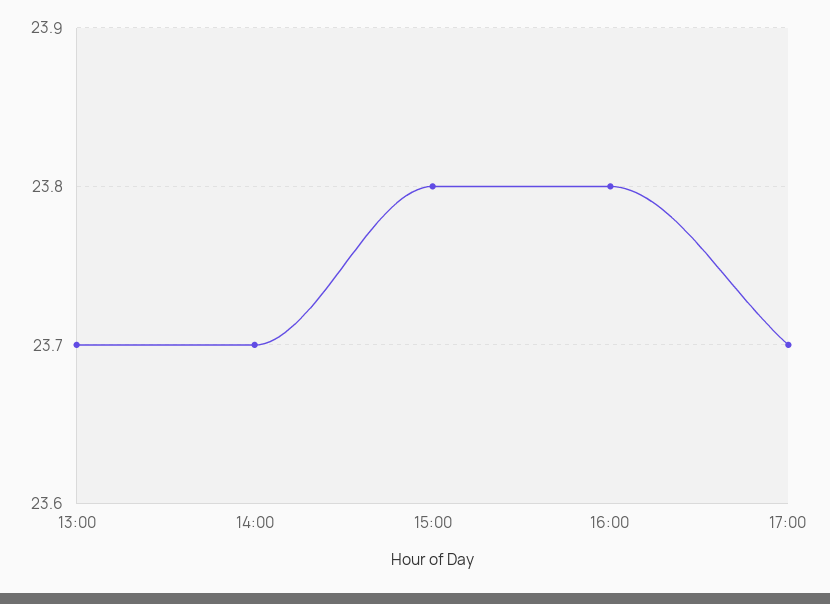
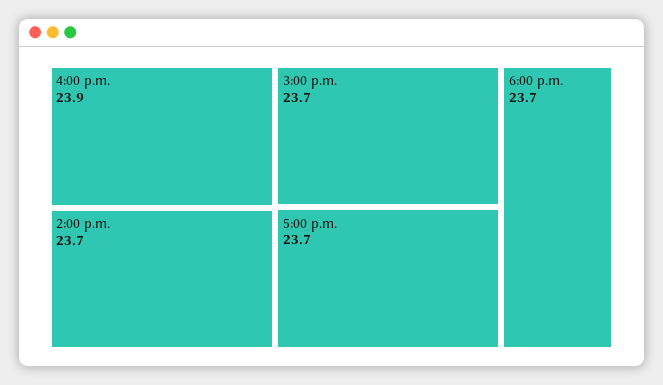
13:00: 23.7 -> none
15:00: 23.8 -> 23.7
16:00: 23.8 -> 23.9
6:00 p.m.: none -> 23.7

